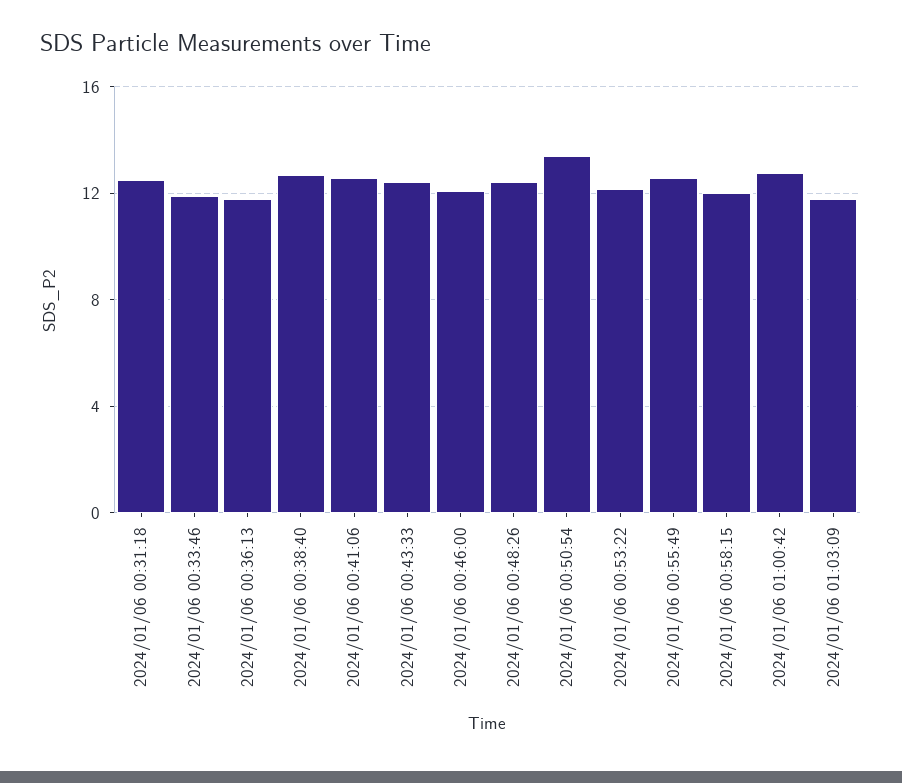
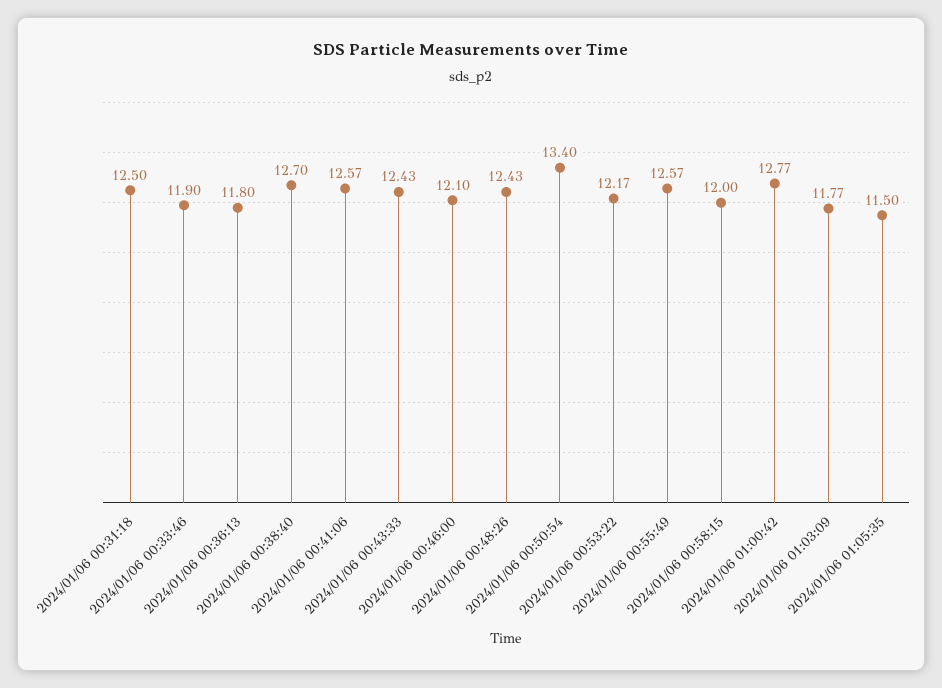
2024/01/06 01:05:35: none -> 11.5

